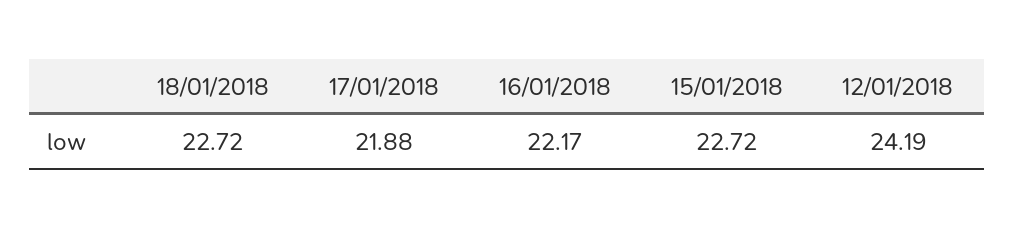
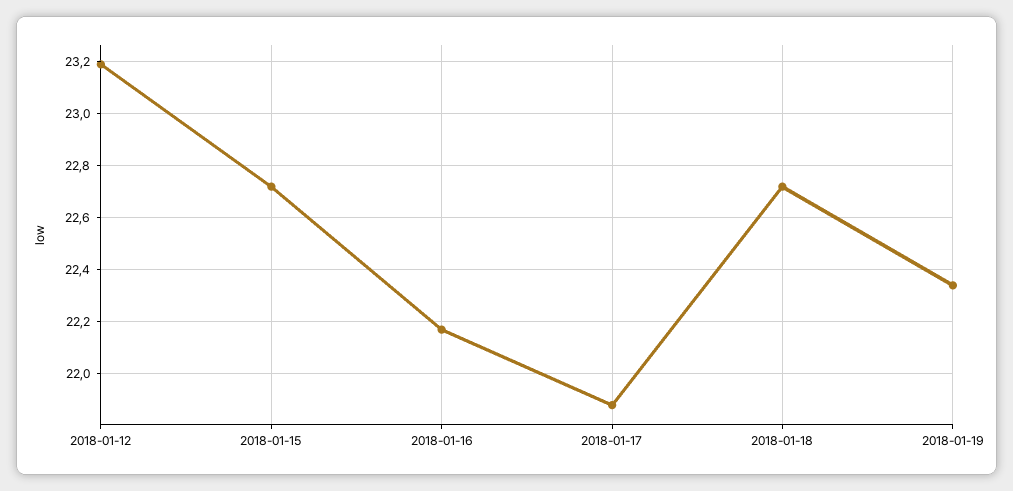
12/01/2018: 24.19 -> 23.2
2018-01-19: none -> 22.35

